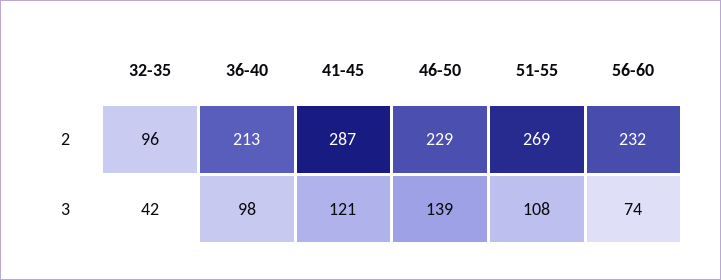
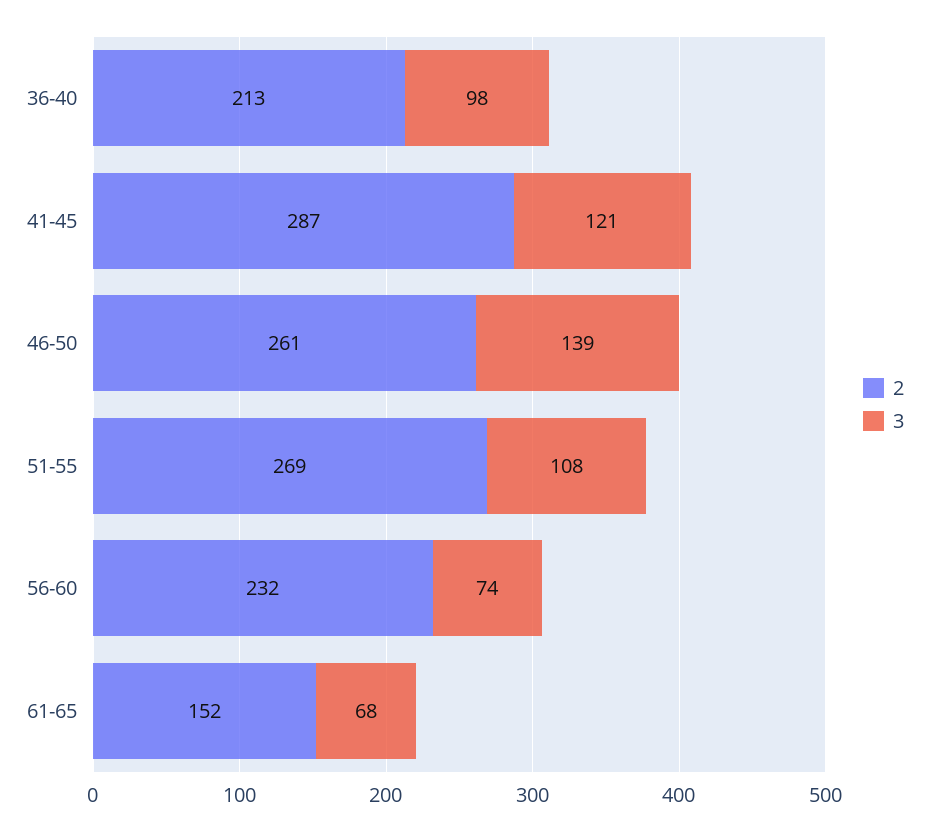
2, 32-35: 96 -> none
2, 46-50: 229 -> 261
3, 32-35: 42 -> none
2, 61-65: none -> 152
3, 61-65: none -> 68

